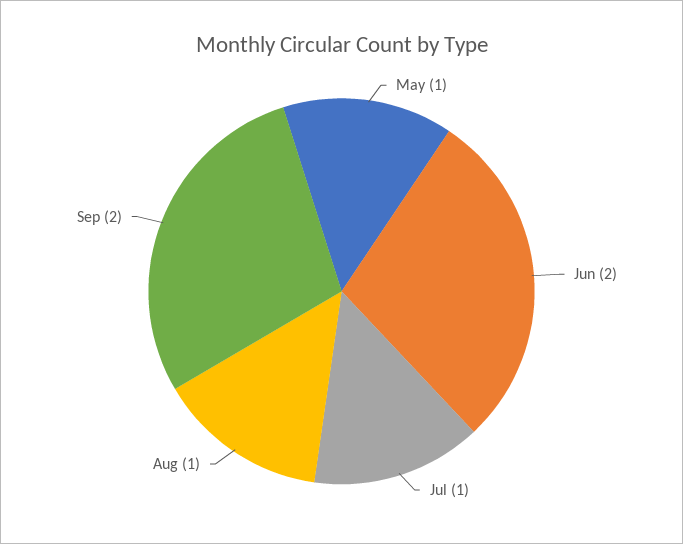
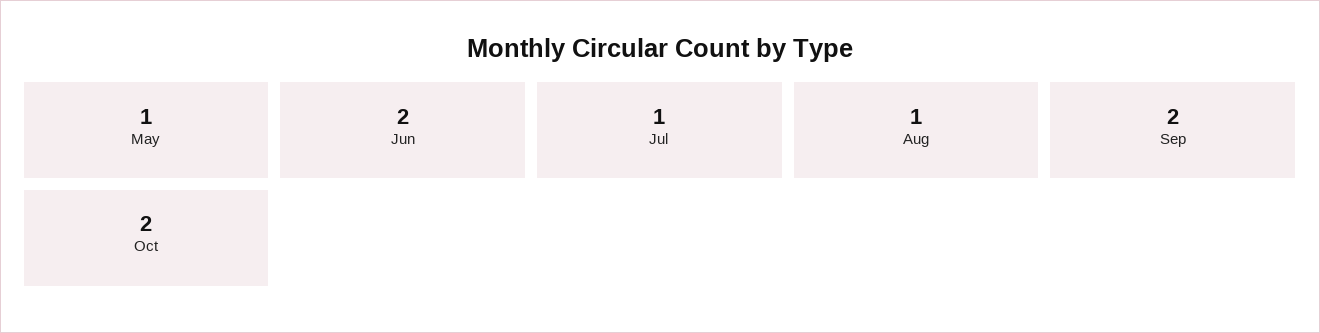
Oct: none -> 2

